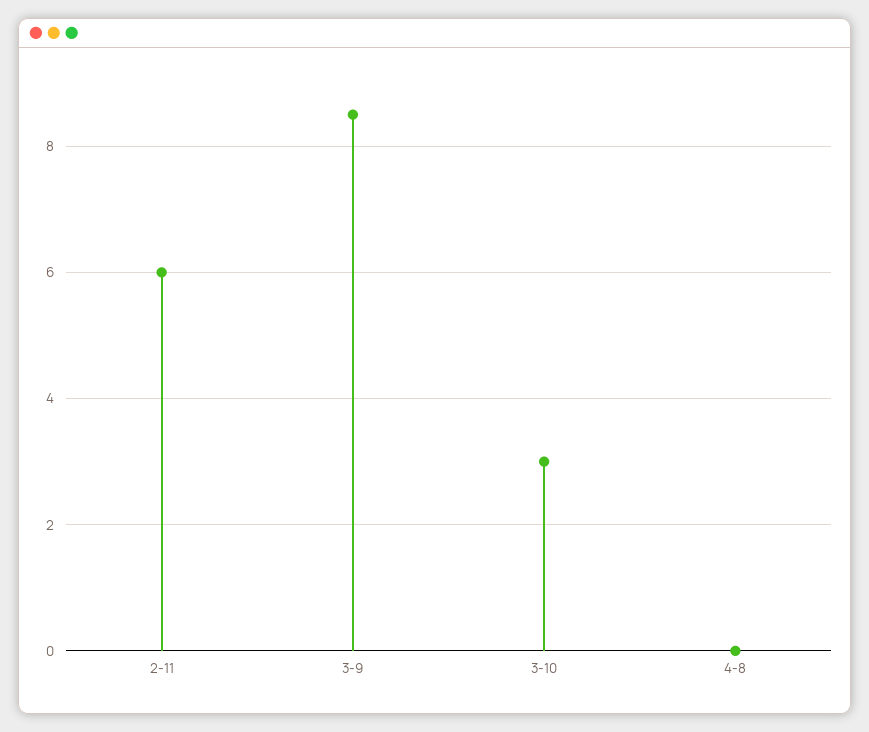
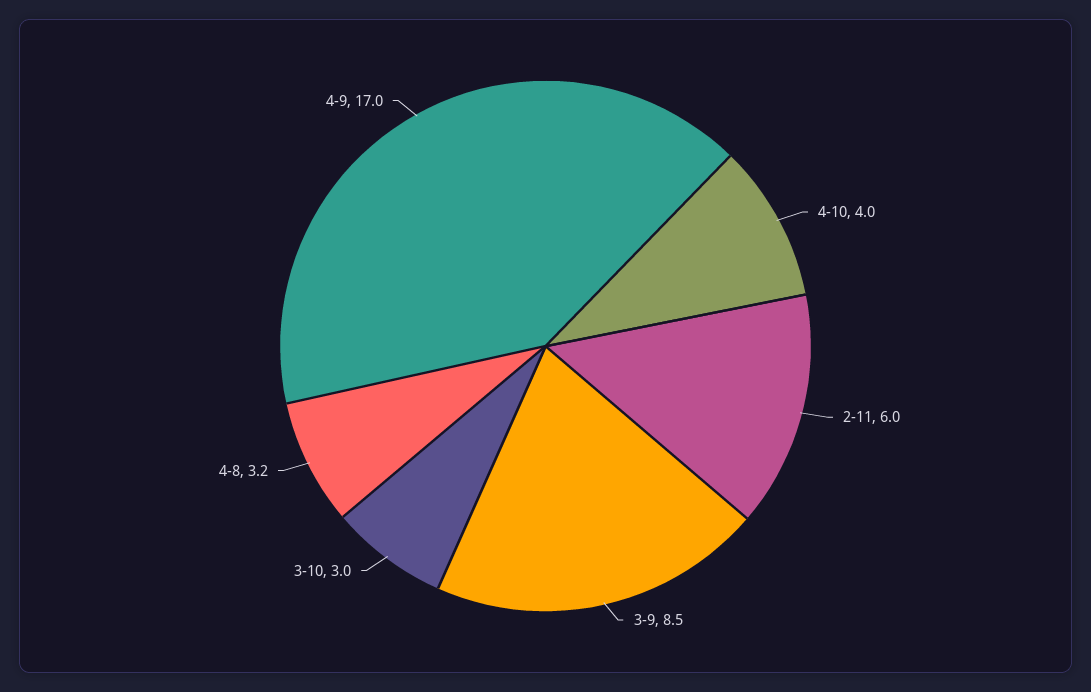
4-8: 0 -> 3.2
4-10: none -> 4
4-9: none -> 17

